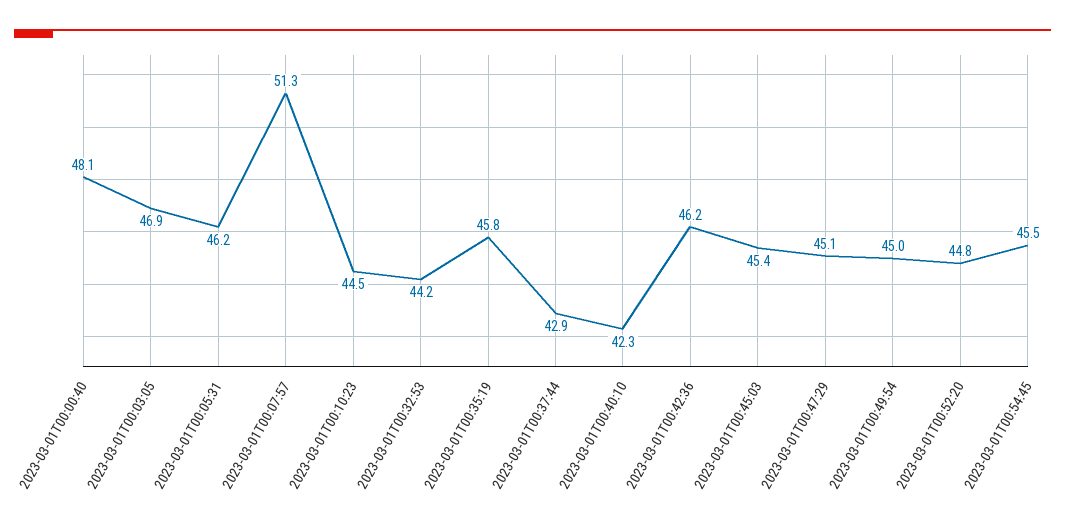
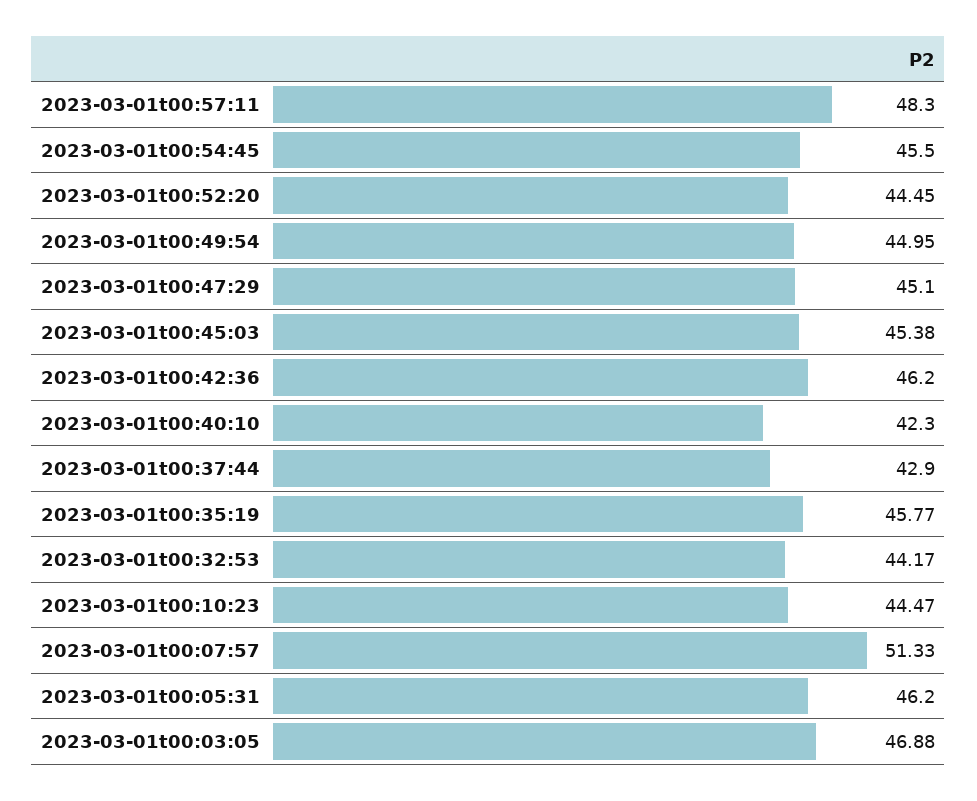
2023-03-01T00:00:40: 48.1 -> none
2023-03-01T00:52:20: 44.8 -> 44.45
2023-03-01t00:57:11: none -> 48.3

